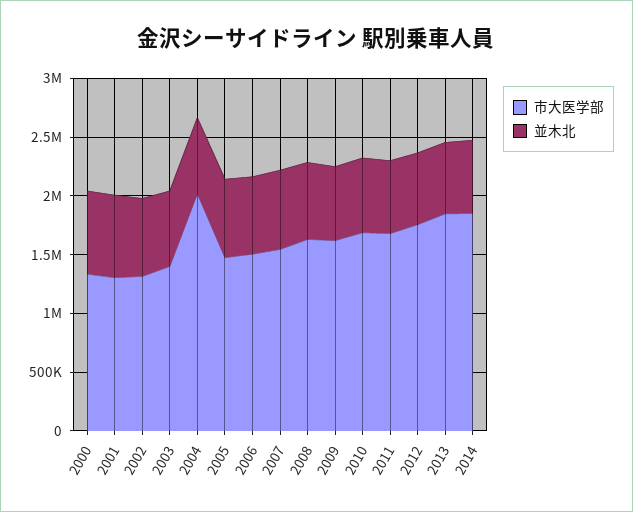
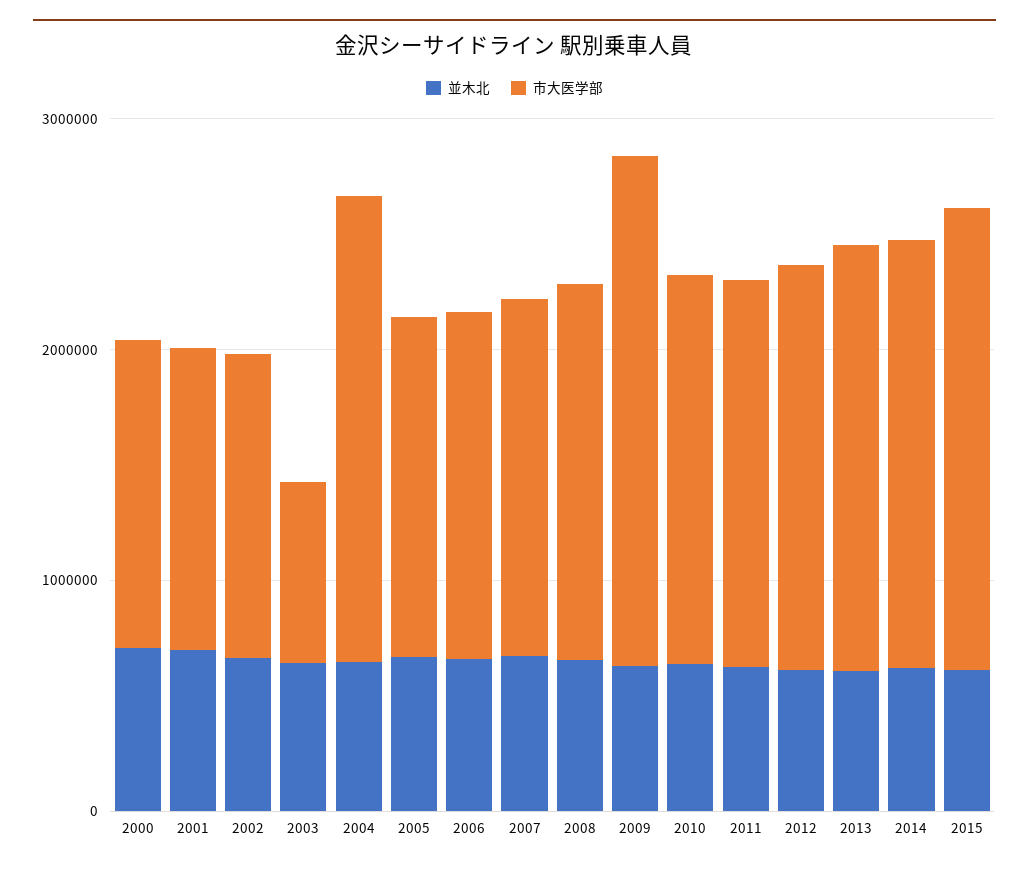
市大医学部, 2003: 1400000 -> 800000
市大医学部, 2009: 1600000 -> 2200000
並木北, 2015: none -> 600000
市大医学部, 2015: none -> 2000000

